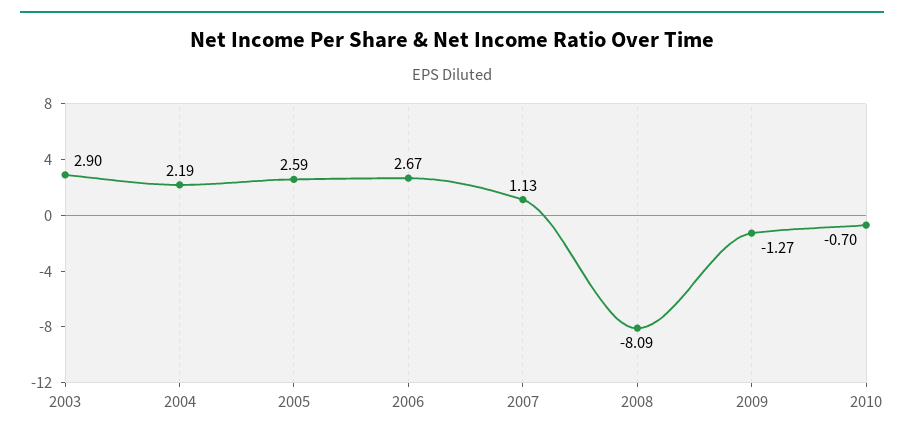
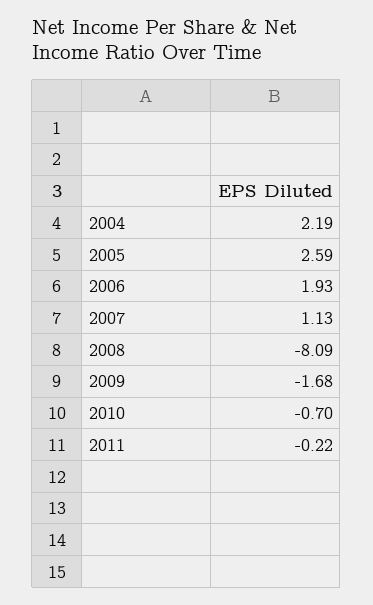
2003: 2.9 -> none
2006: 2.67 -> 1.93
2009: -1.27 -> -1.68
2011: none -> -0.22

